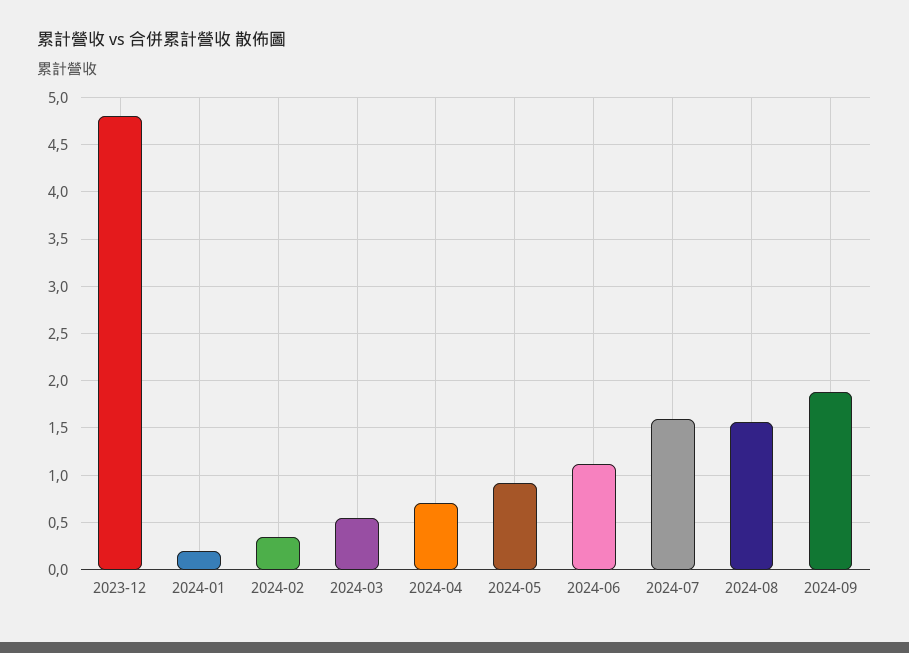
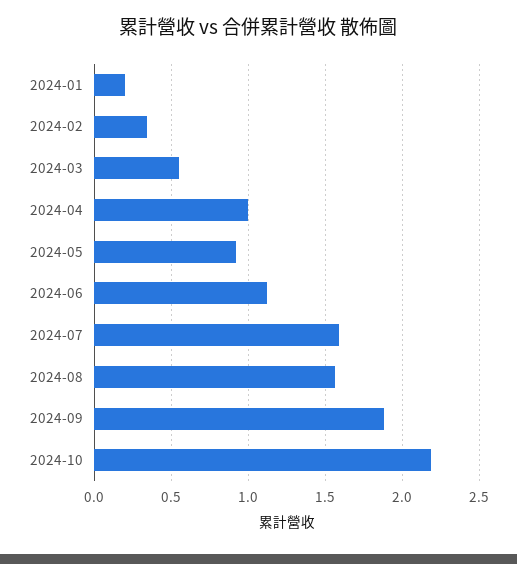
2023-12: 4.8 -> none
2024-04: 0.7 -> 1
2024-10: none -> 2.2

